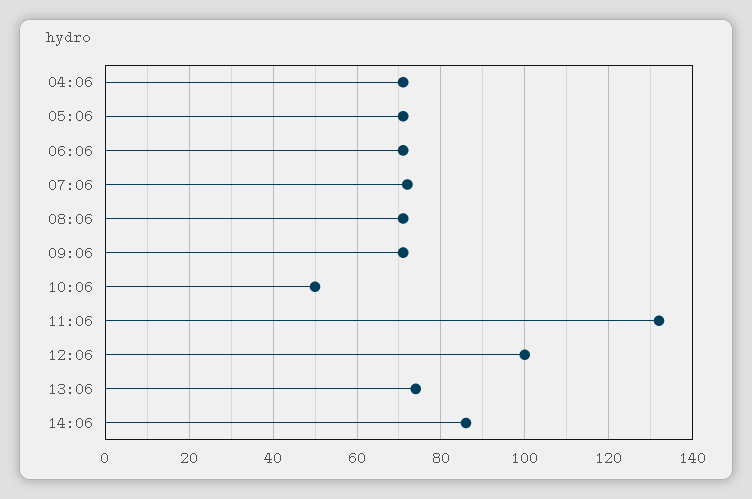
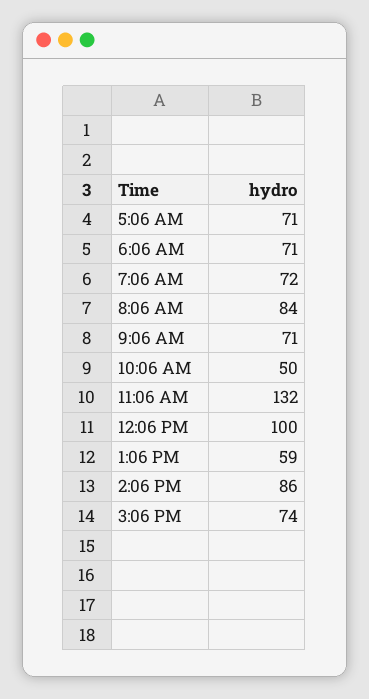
04:06: 70 -> none
08:06: 70 -> 84
13:06: 75 -> 59
3:06 PM: none -> 74

